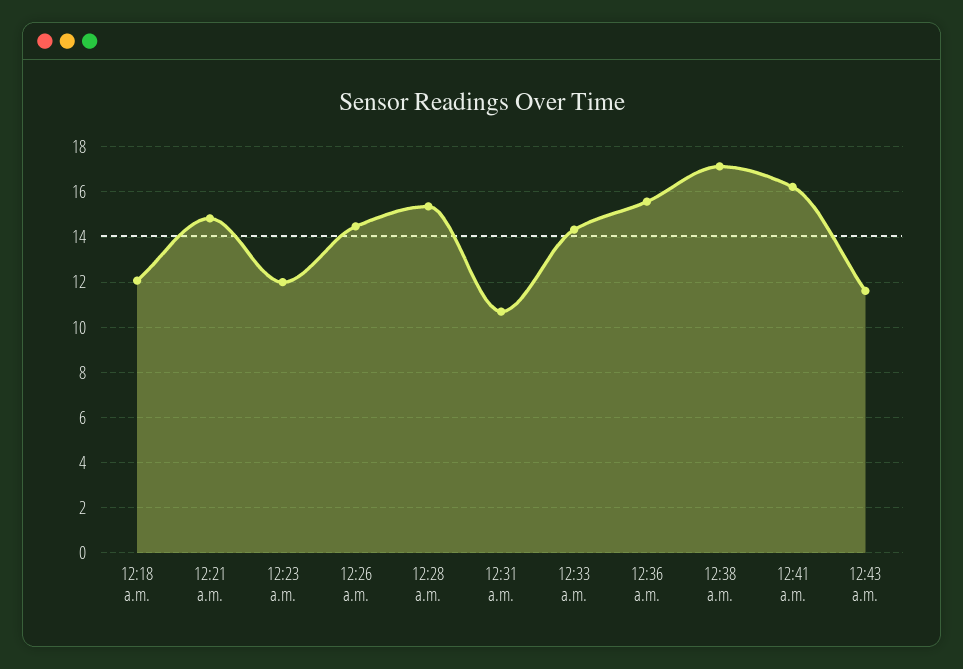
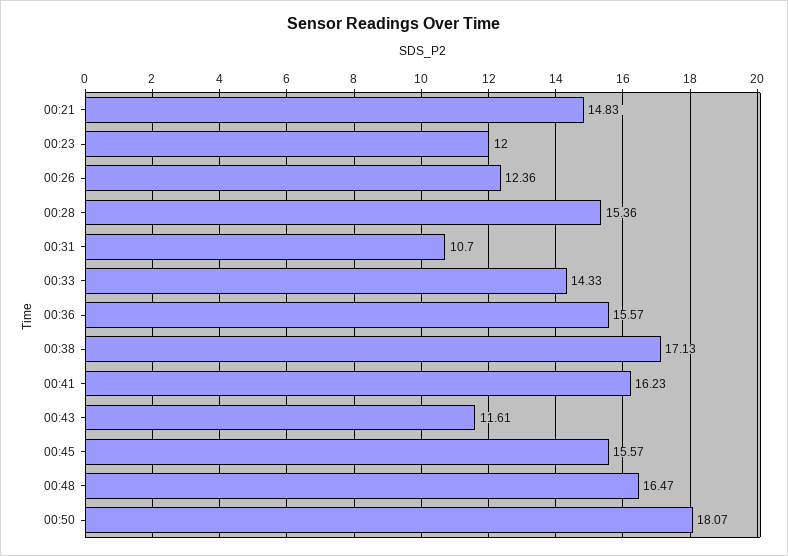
12:18 a.m.: 12 -> none
12:26 a.m.: 14.5 -> 12.36
00:45: none -> 15.57
00:48: none -> 16.47
00:50: none -> 18.07

